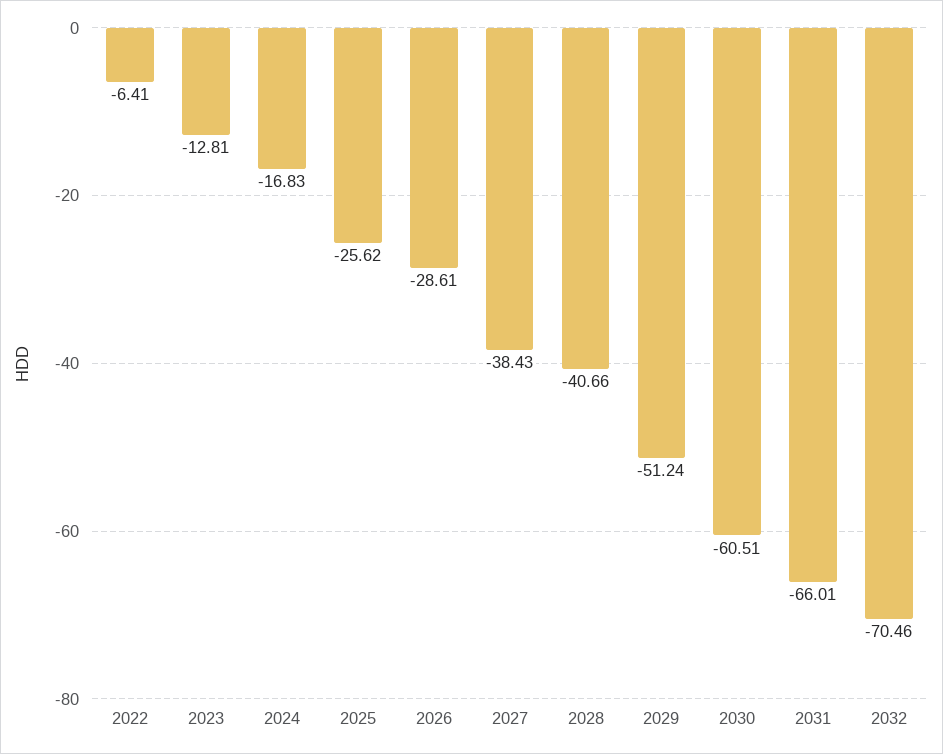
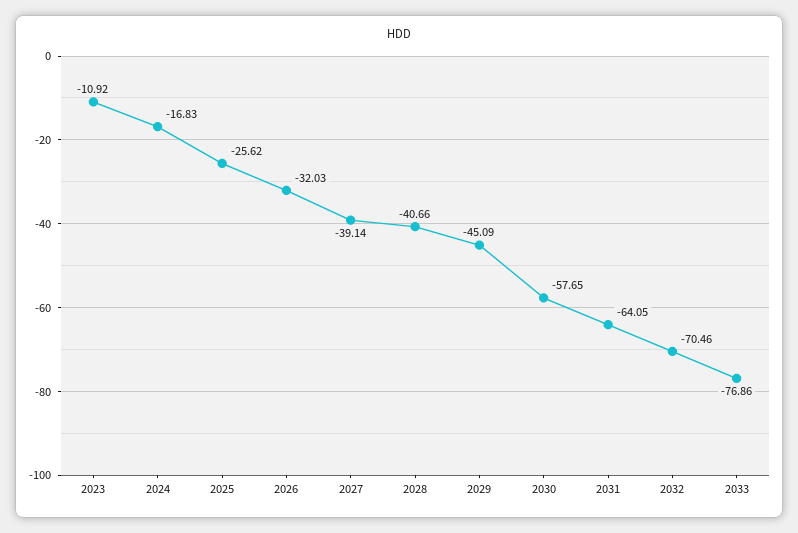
2022: -6.41 -> none
2023: -12.81 -> -10.92
2026: -28.61 -> -32.03
2027: -38.43 -> -39.14
2029: -51.24 -> -45.09
2030: -60.51 -> -57.65
2031: -66.01 -> -64.05
2033: none -> -76.86

